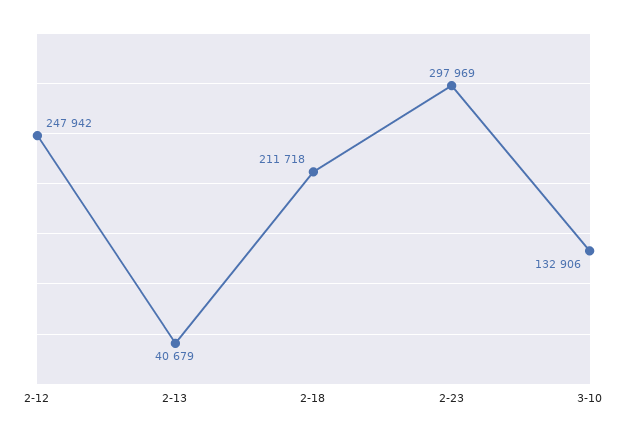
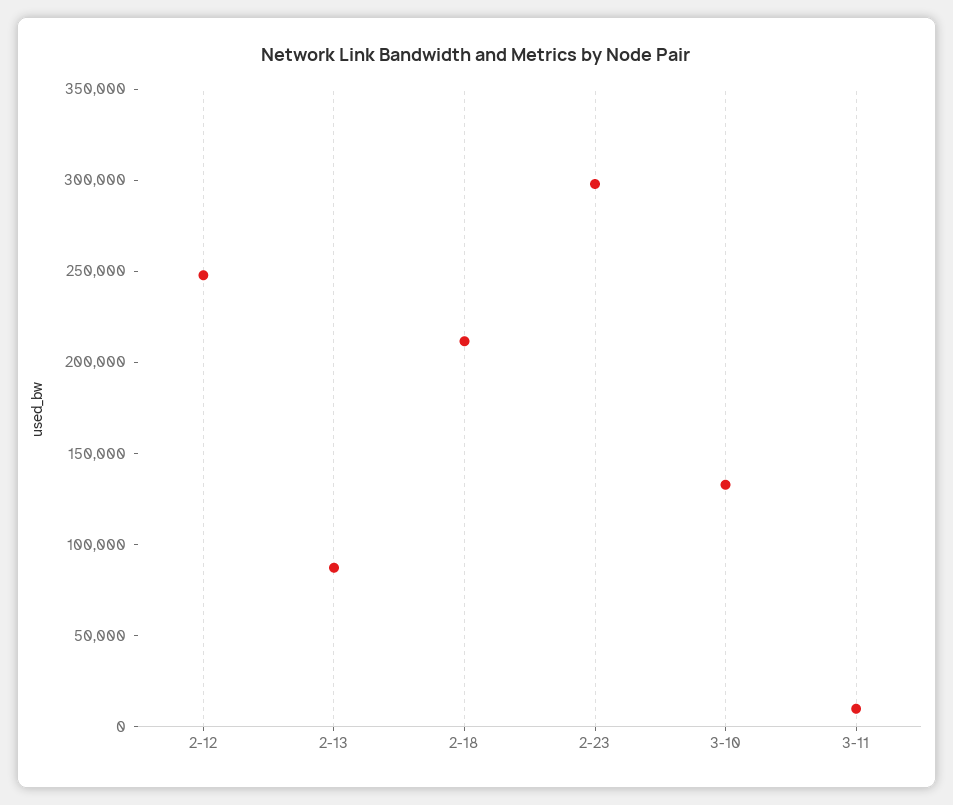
2-13: 40679 -> 90000
3-11: none -> 10000

